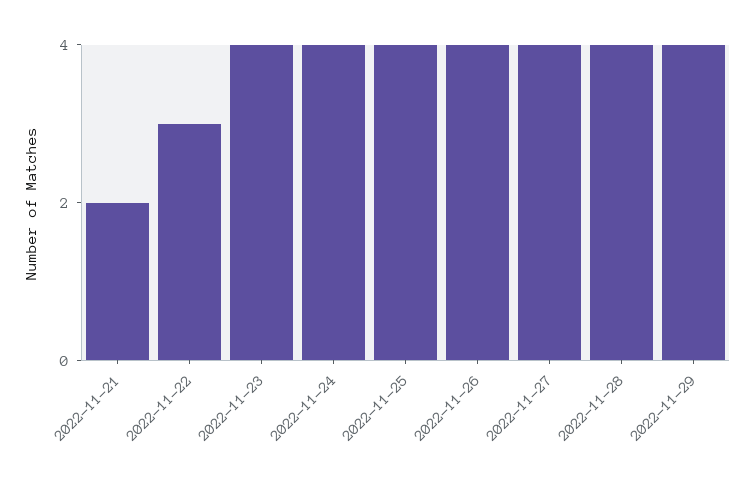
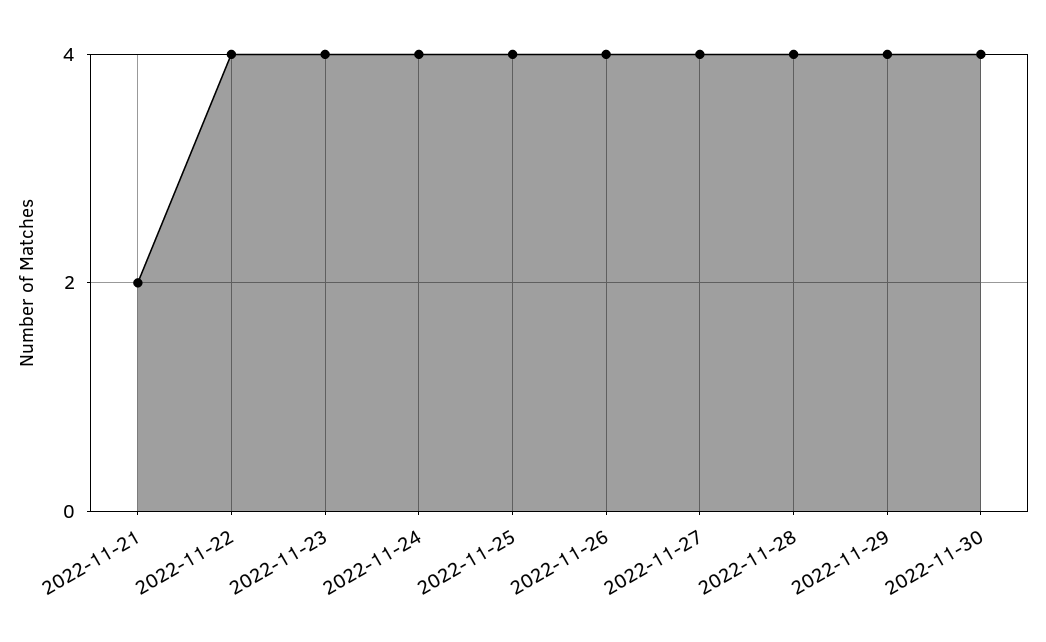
2022-11-22: 3 -> 4
2022-11-30: none -> 4

